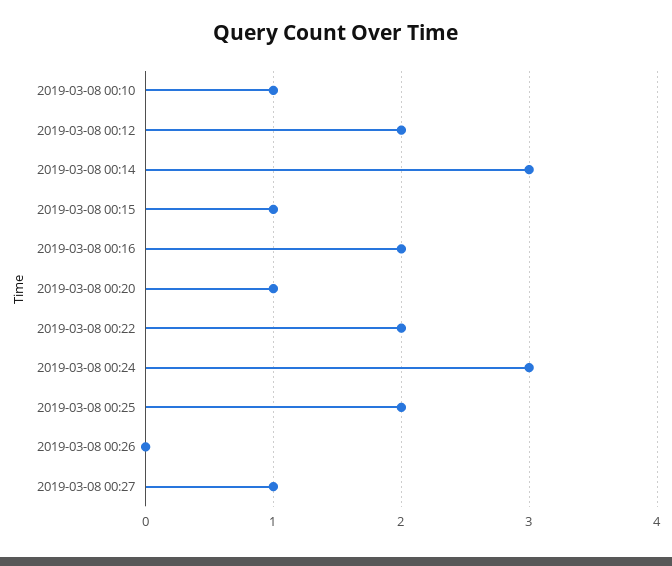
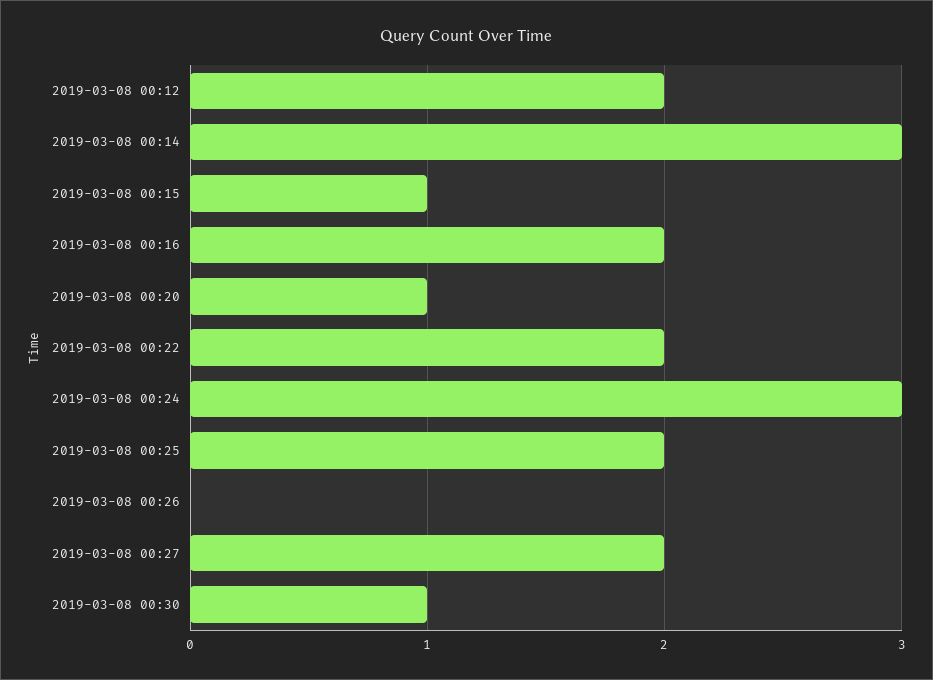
2019-03-08 00:10: 1 -> none
2019-03-08 00:27: 1 -> 2
2019-03-08 00:30: none -> 1

